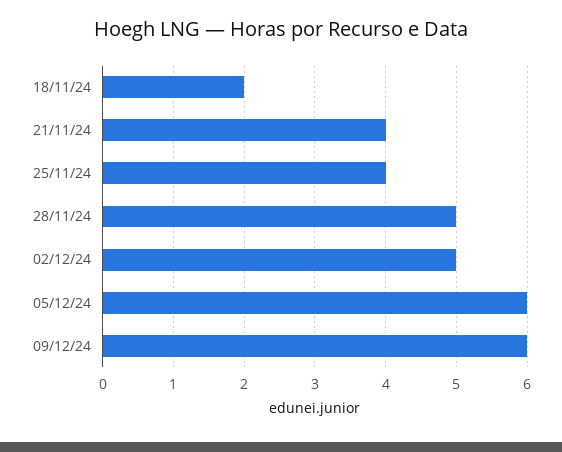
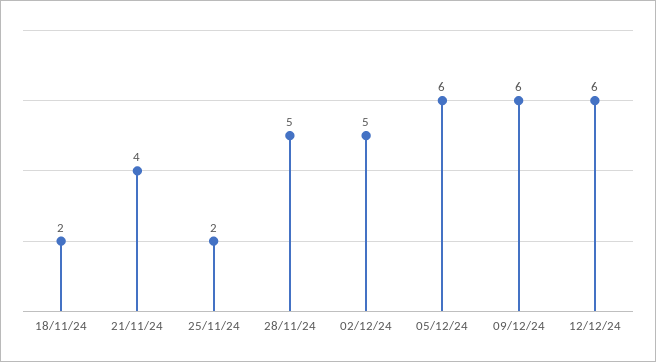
25/11/24: 4 -> 2
12/12/24: none -> 6

